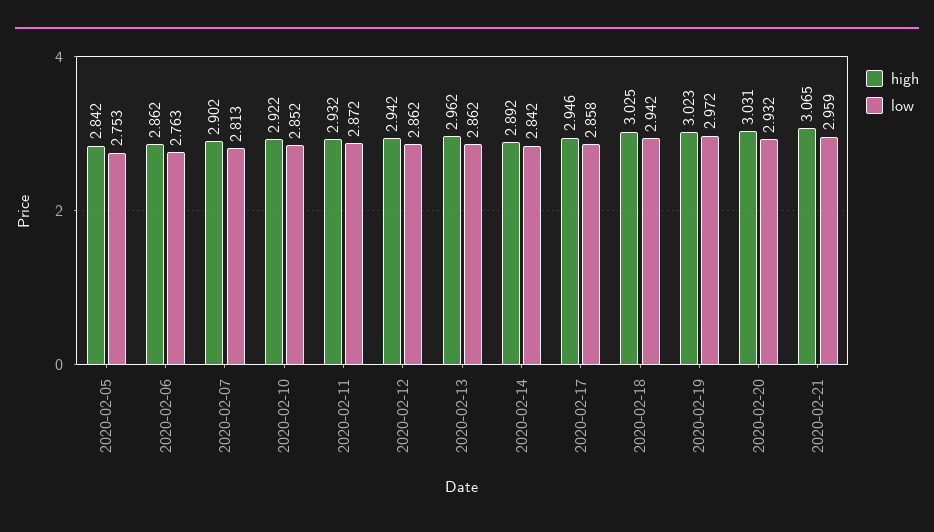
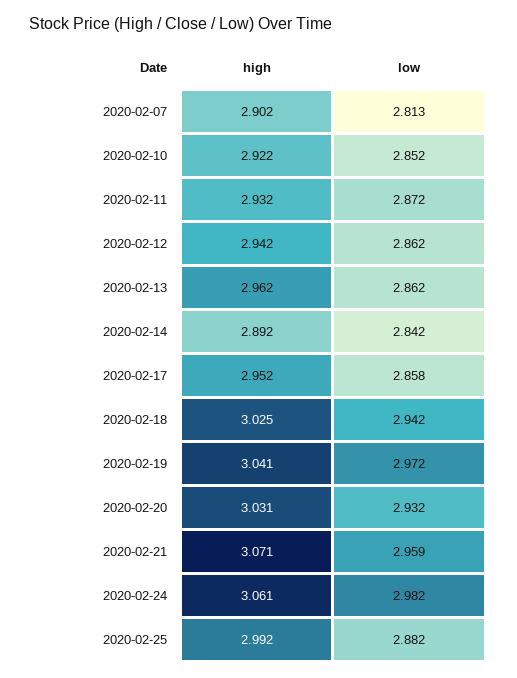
high, 2020-02-05: 2.842 -> none
low, 2020-02-05: 2.753 -> none
high, 2020-02-06: 2.862 -> none
low, 2020-02-06: 2.763 -> none
high, 2020-02-17: 2.946 -> 2.952
high, 2020-02-19: 3.023 -> 3.041
high, 2020-02-21: 3.065 -> 3.071
high, 2020-02-24: none -> 3.061
low, 2020-02-24: none -> 2.982
high, 2020-02-25: none -> 2.992
low, 2020-02-25: none -> 2.882

